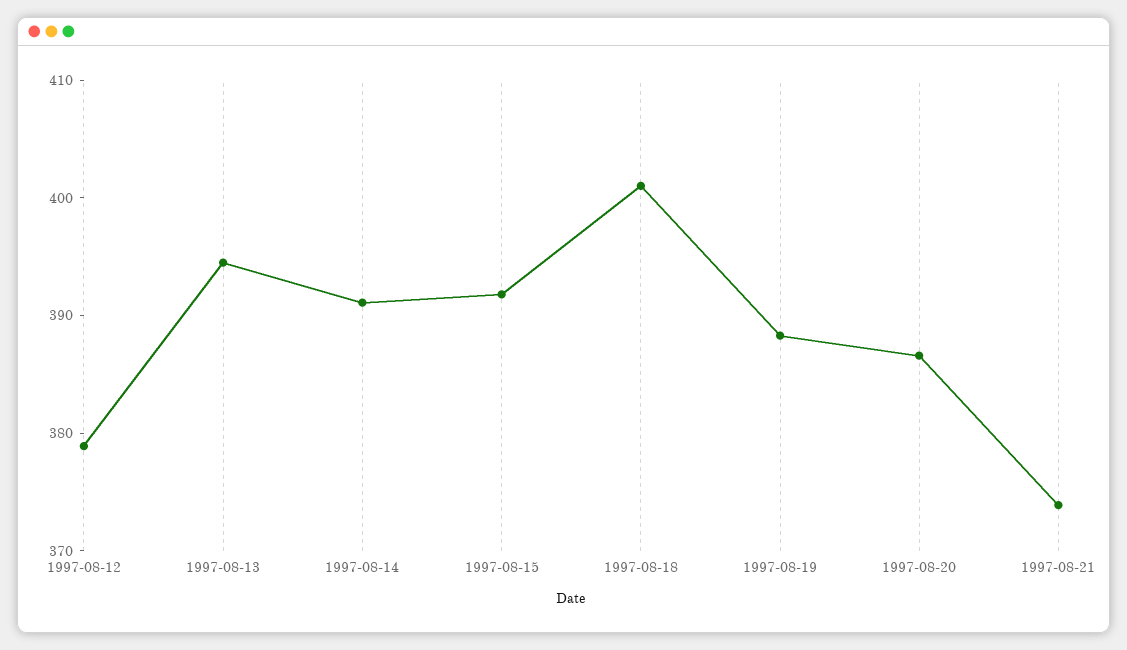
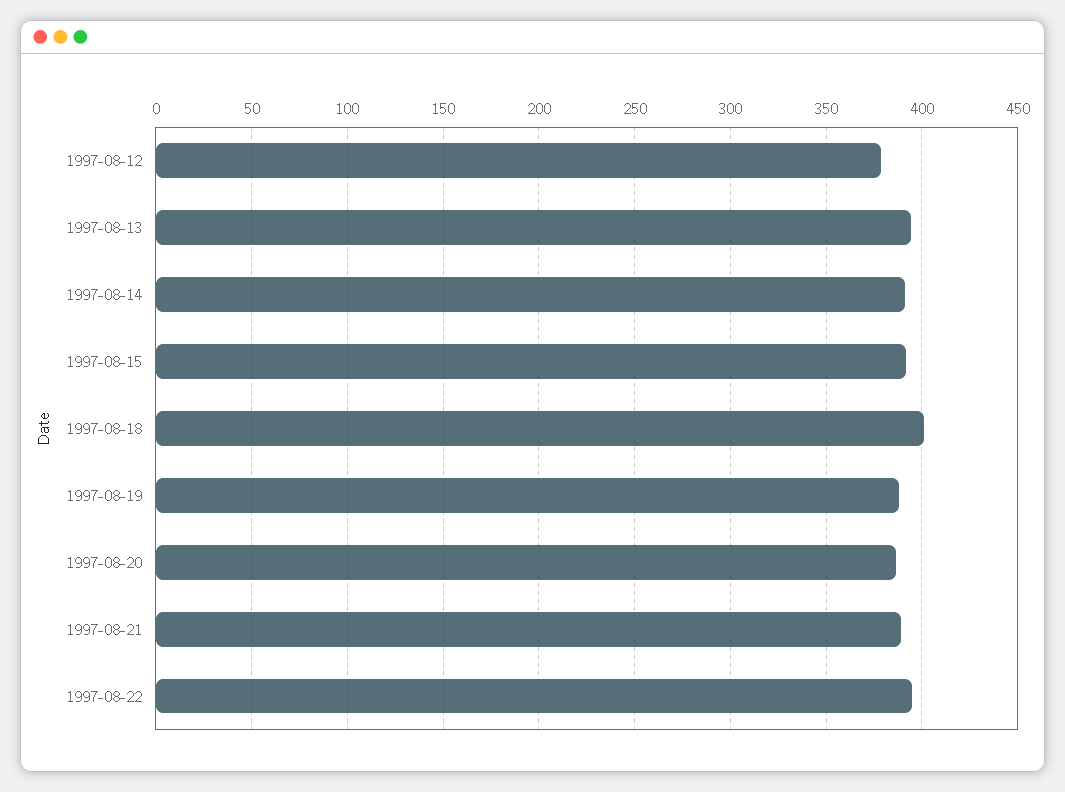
1997-08-21: 374 -> 390
1997-08-22: none -> 395

